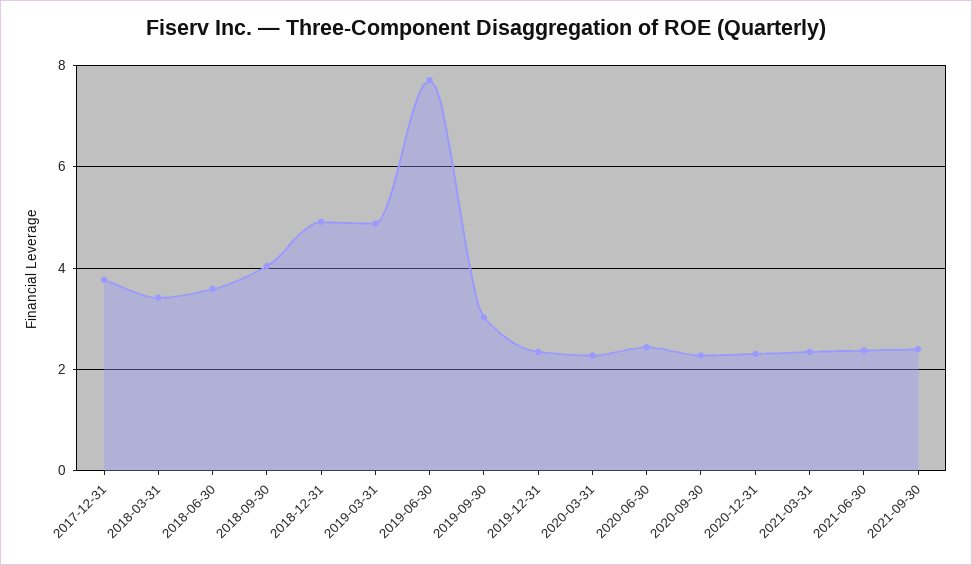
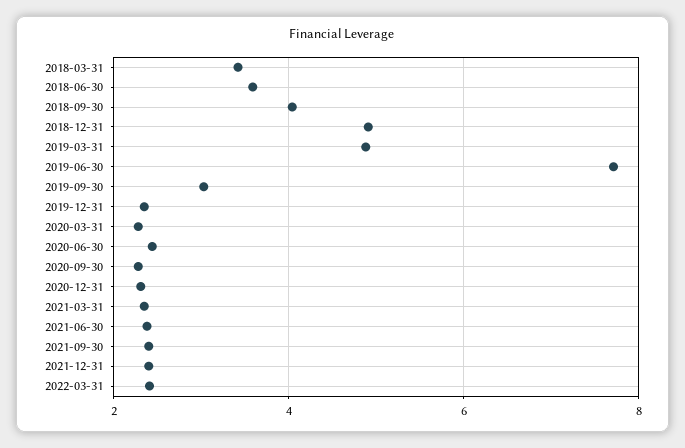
2017-12-31: 3.8 -> none
2021-12-31: none -> 2.4
2022-03-31: none -> 2.4

